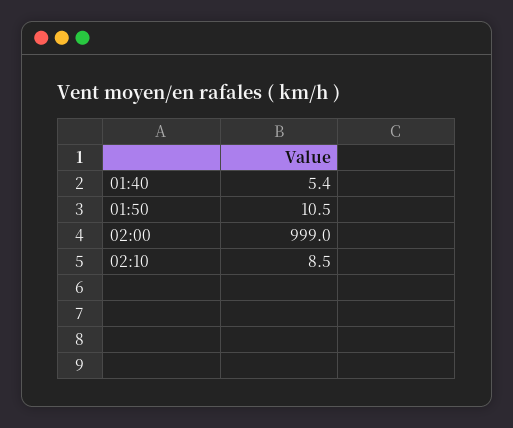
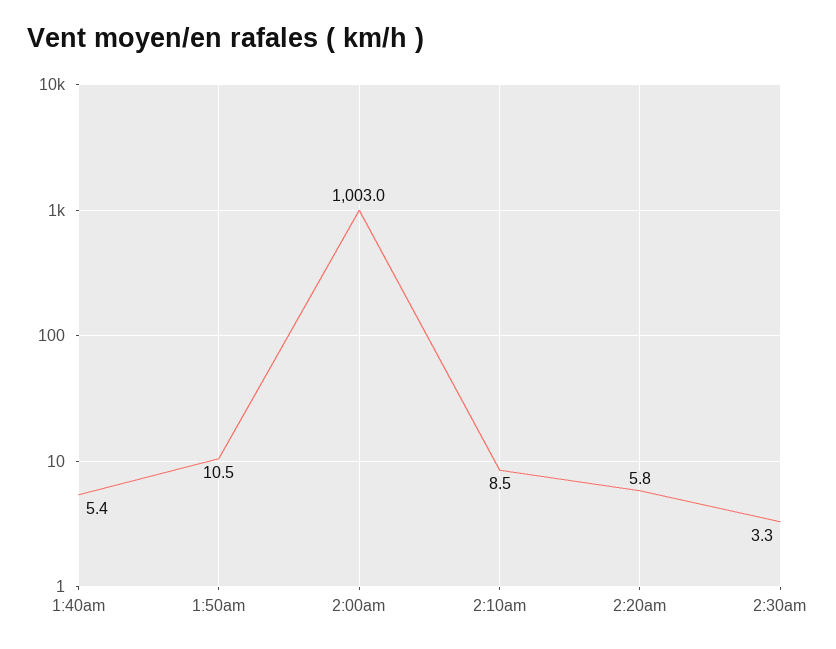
02:00: 999 -> 1003
2:20am: none -> 5.8
2:30am: none -> 3.3

